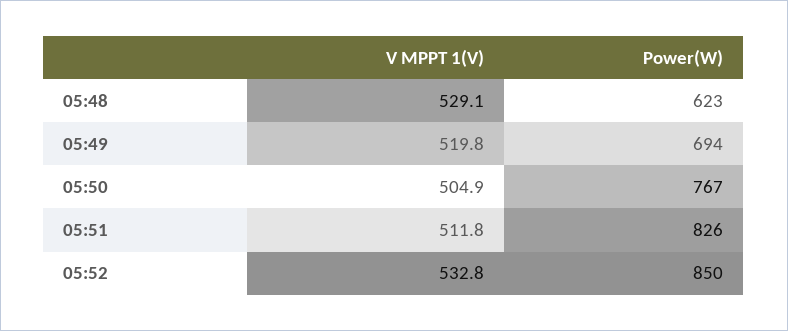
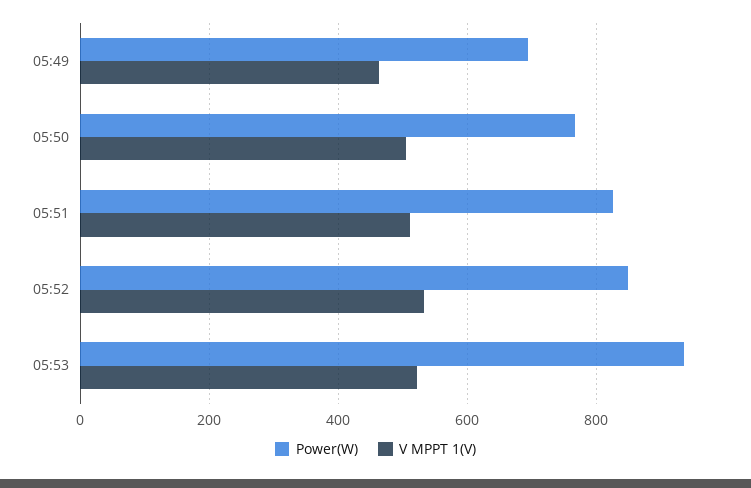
V MPPT 1(V), 05:48: 529.1 -> none
Power(W), 05:48: 623 -> none
V MPPT 1(V), 05:49: 519.8 -> 460
Power(W), 05:53: none -> 940
V MPPT 1(V), 05:53: none -> 520

